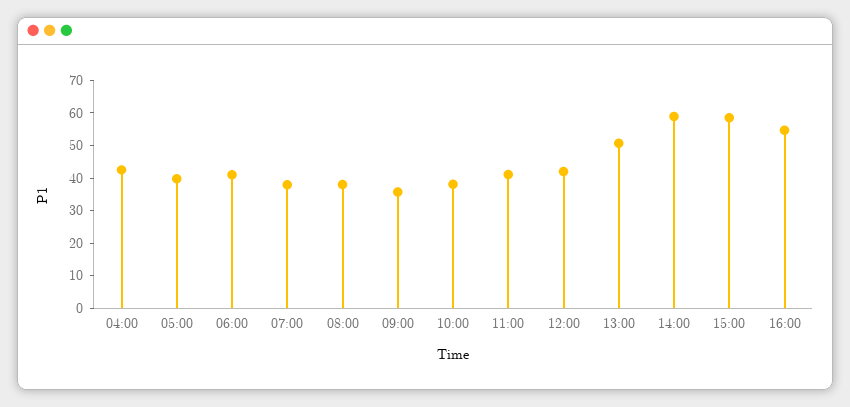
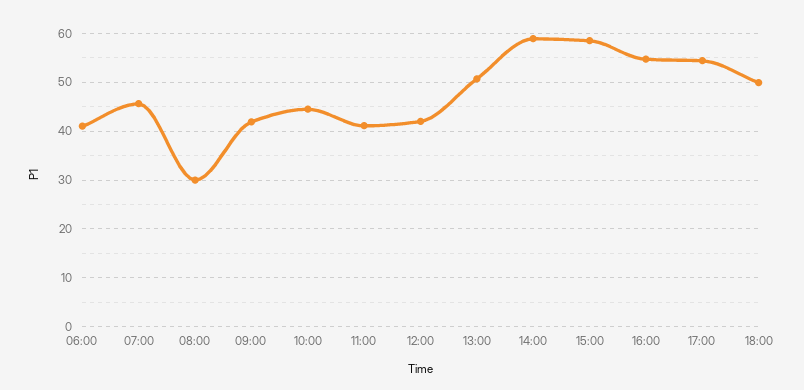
04:00: 42.5 -> none
05:00: 40 -> none
07:00: 37.5 -> 46
08:00: 37.5 -> 30
09:00: 35 -> 42
10:00: 37.5 -> 44
17:00: none -> 54
18:00: none -> 50

